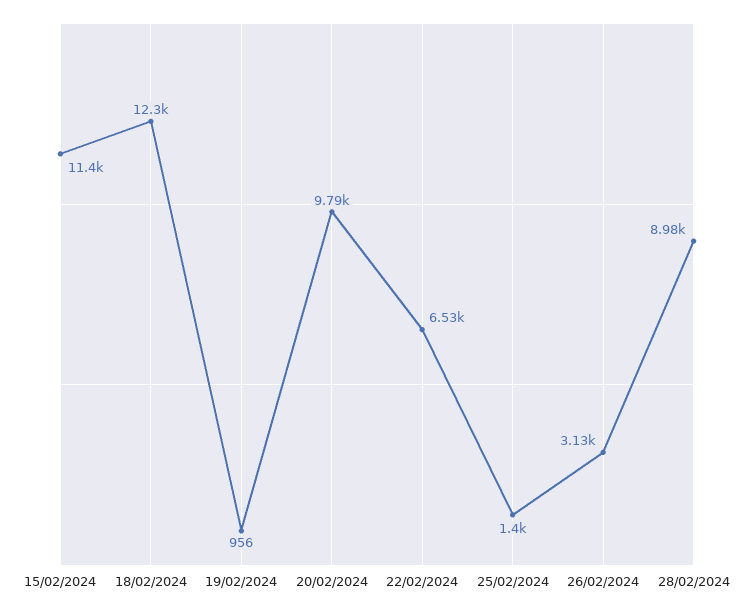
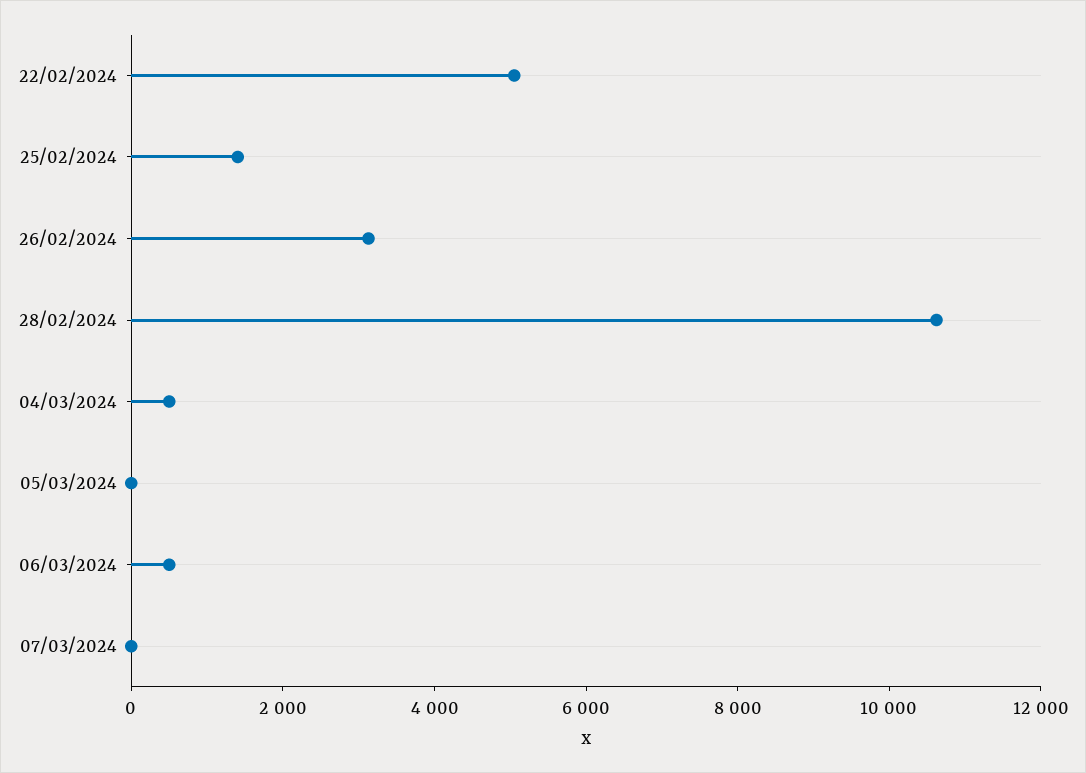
15/02/2024: 11400 -> none
18/02/2024: 12300 -> none
19/02/2024: 956 -> none
20/02/2024: 9790 -> none
22/02/2024: 6530 -> 5000
28/02/2024: 8980 -> 10500
04/03/2024: none -> 500
05/03/2024: none -> 0
06/03/2024: none -> 500
07/03/2024: none -> 0

